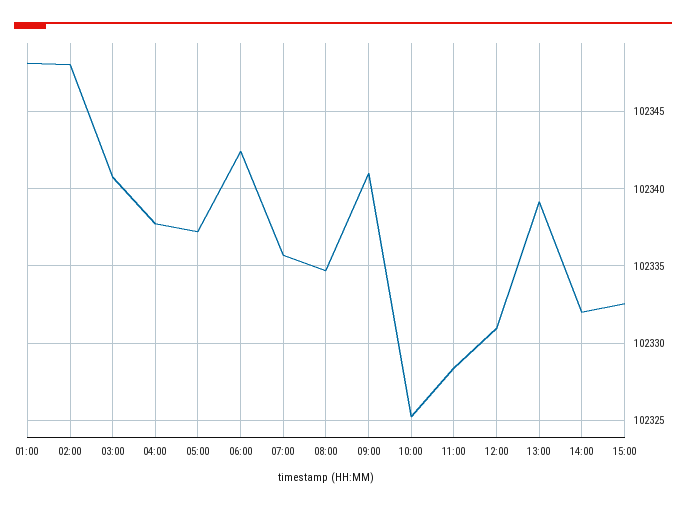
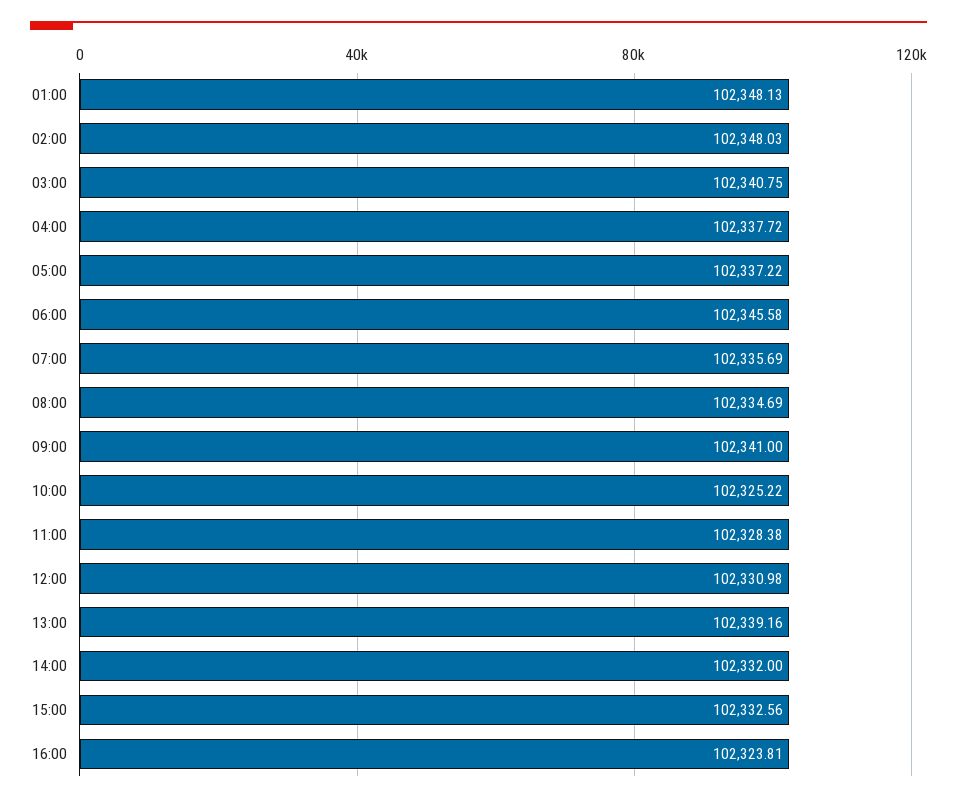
06:00: 102342.5 -> 102345.58
16:00: none -> 102323.81

